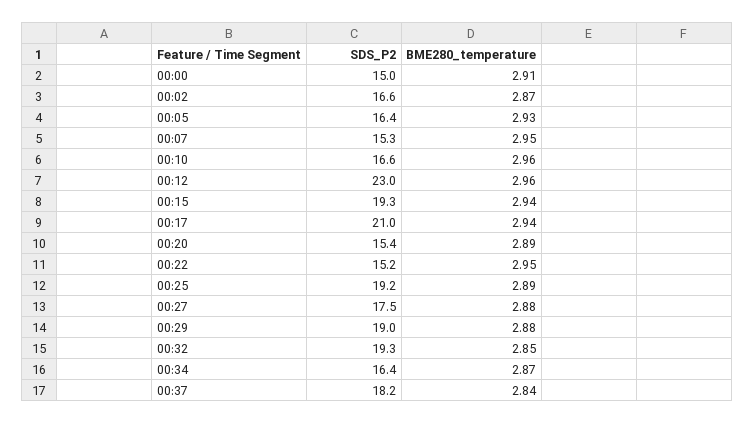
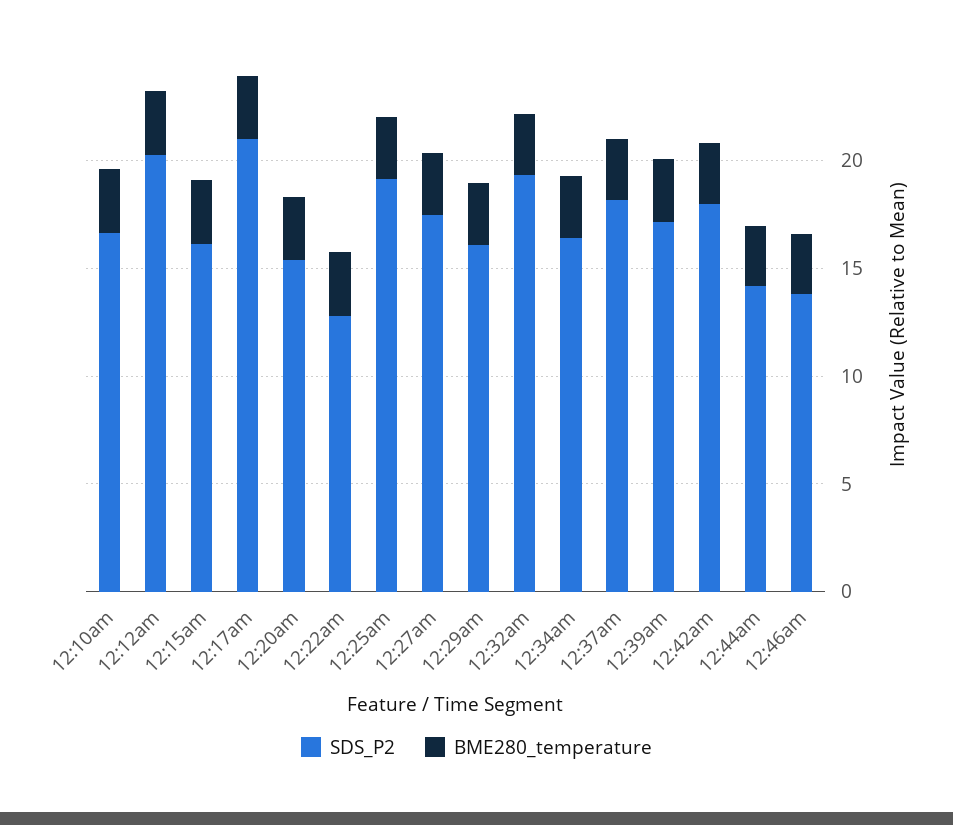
SDS_P2, 00:00: 15 -> none
BME280_temperature, 00:00: 2.91 -> none
SDS_P2, 00:02: 16.6 -> none
BME280_temperature, 00:02: 2.87 -> none
SDS_P2, 00:05: 16.4 -> none
BME280_temperature, 00:05: 2.93 -> none
SDS_P2, 00:07: 15.3 -> none
BME280_temperature, 00:07: 2.95 -> none
SDS_P2, 00:12: 23 -> 20
SDS_P2, 00:15: 19.3 -> 16
SDS_P2, 00:22: 15.2 -> 13
SDS_P2, 00:29: 19 -> 16
SDS_P2, 12:39am: none -> 17
BME280_temperature, 12:39am: none -> 3
SDS_P2, 12:42am: none -> 18
BME280_temperature, 12:42am: none -> 3
SDS_P2, 12:44am: none -> 14
BME280_temperature, 12:44am: none -> 3
SDS_P2, 12:46am: none -> 14
BME280_temperature, 12:46am: none -> 3

